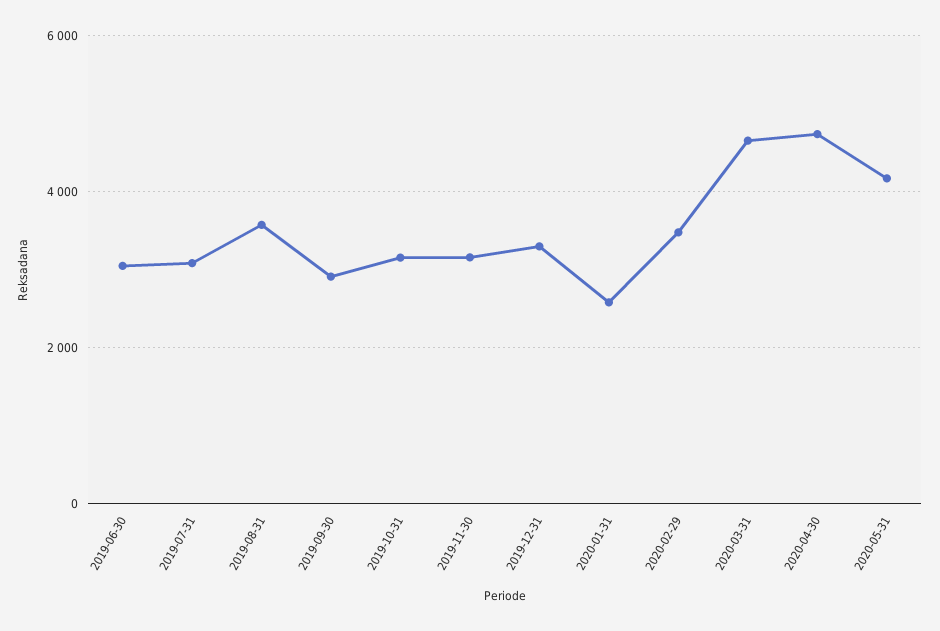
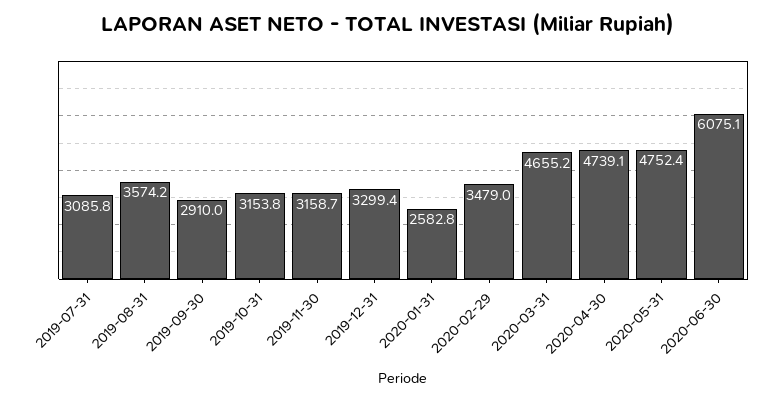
2019-06-30: 3000 -> none
2020-05-31: 4200 -> 4752.4
2020-06-30: none -> 6075.1

